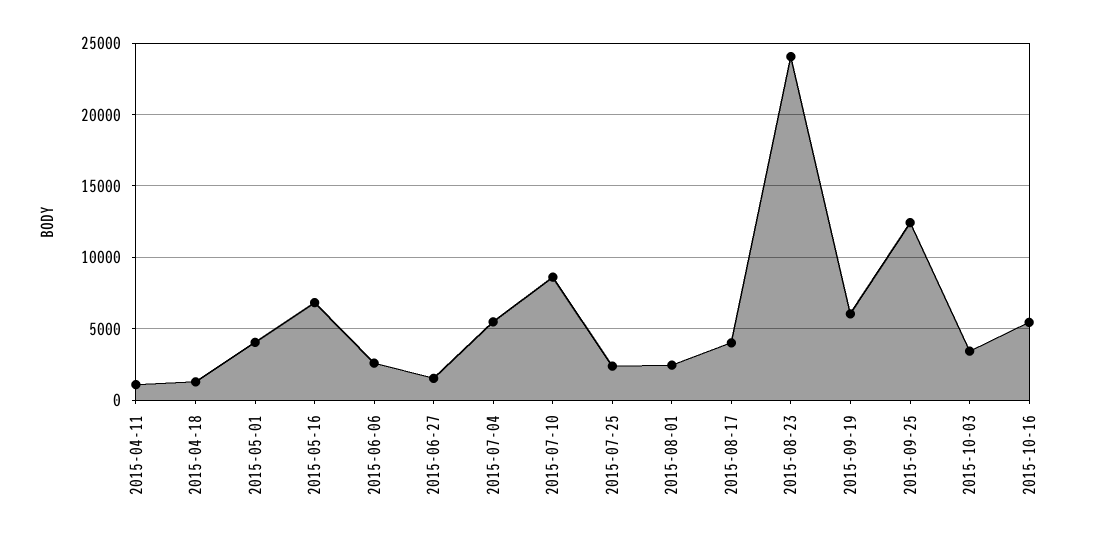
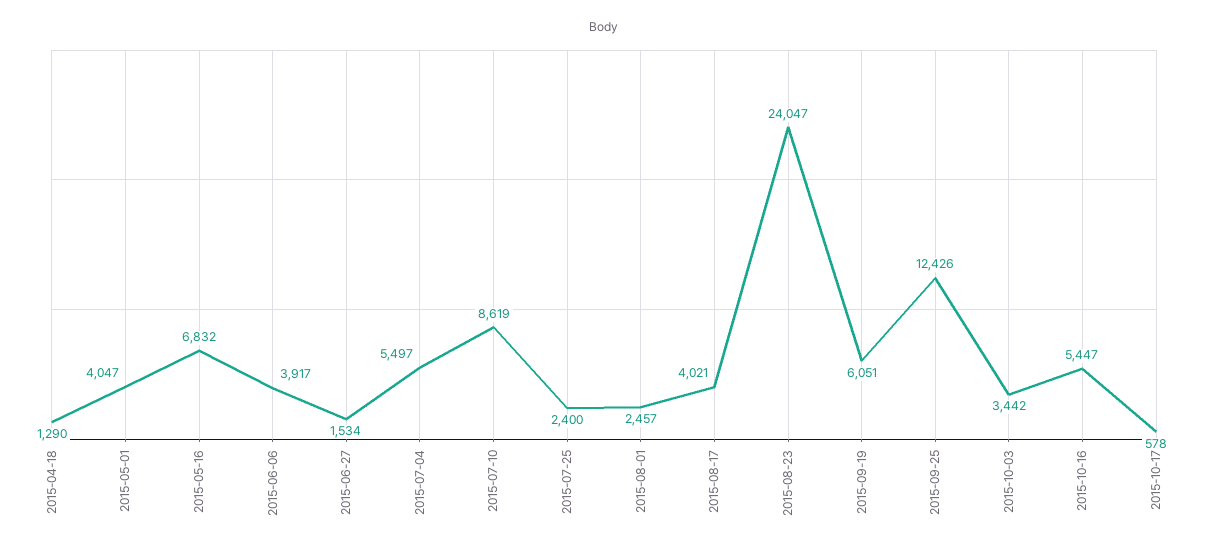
2015-04-11: 1000 -> none
2015-06-06: 2500 -> 3917
2015-10-17: none -> 578

